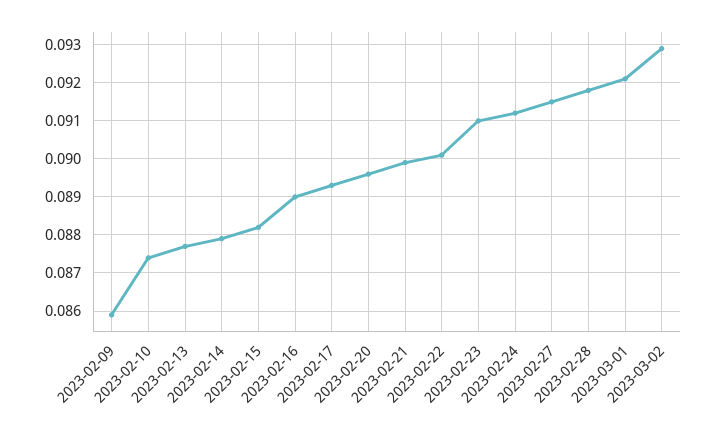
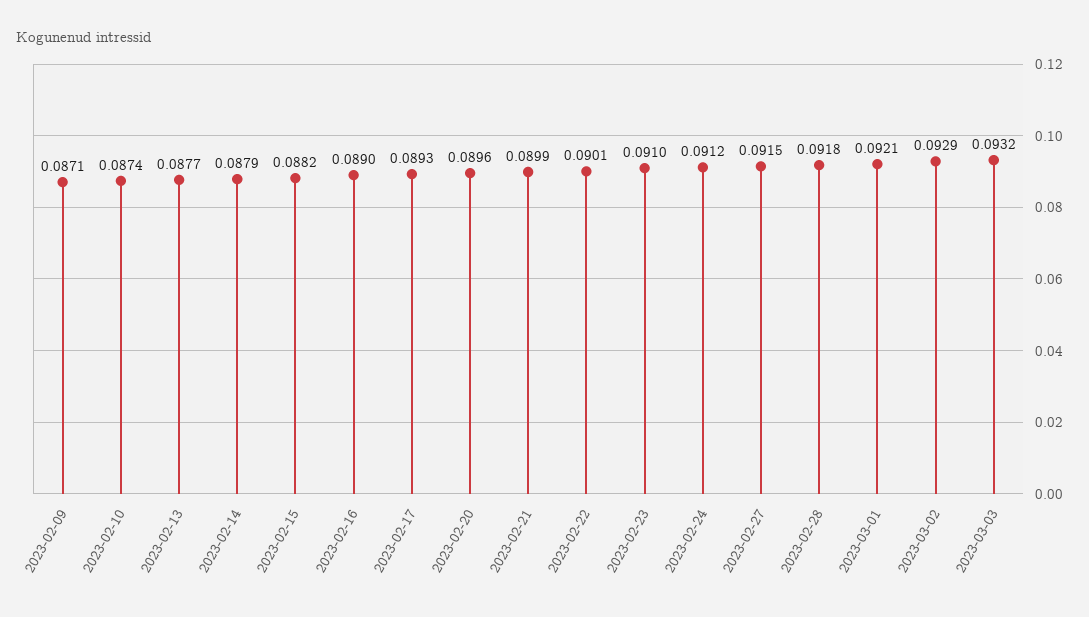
2023-02-09: 0.086 -> 0.0871
2023-03-03: none -> 0.0932

